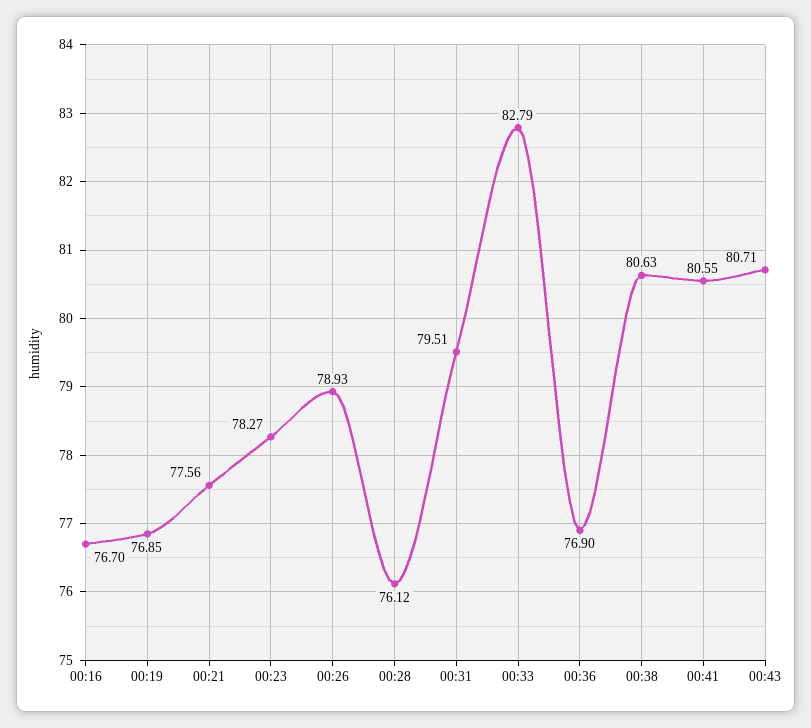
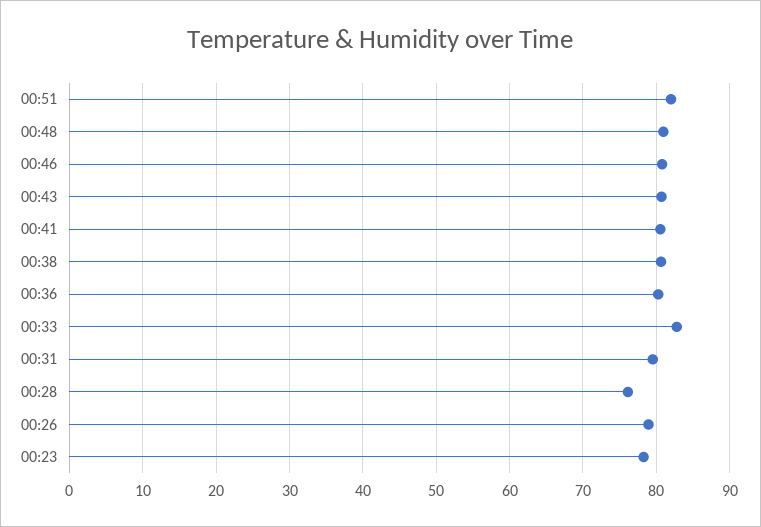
00:16: 76.7 -> none
00:19: 76.85 -> none
00:21: 77.56 -> none
00:36: 76.9 -> 80
00:51: none -> 82
00:48: none -> 81
00:46: none -> 81

